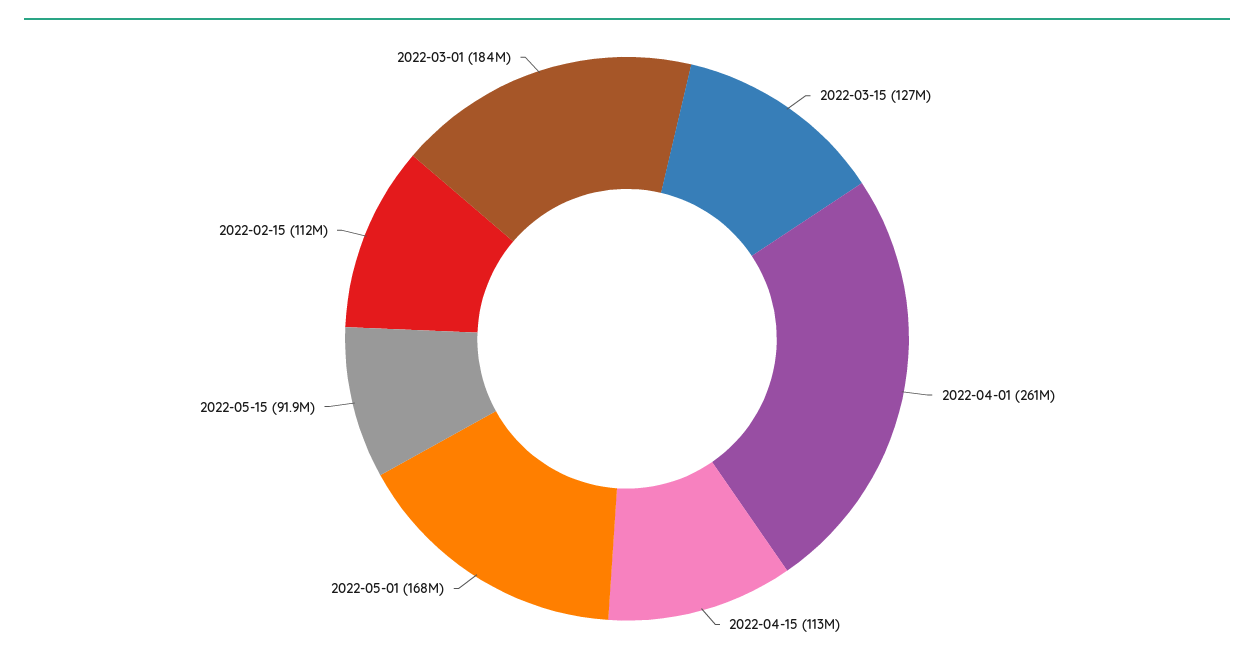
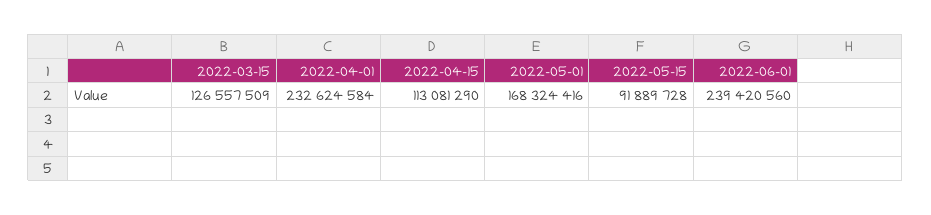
2022-04-01: 261000000 -> 232624584
2022-02-15: 112000000 -> none
2022-03-01: 184000000 -> none
2022-06-01: none -> 239420560

